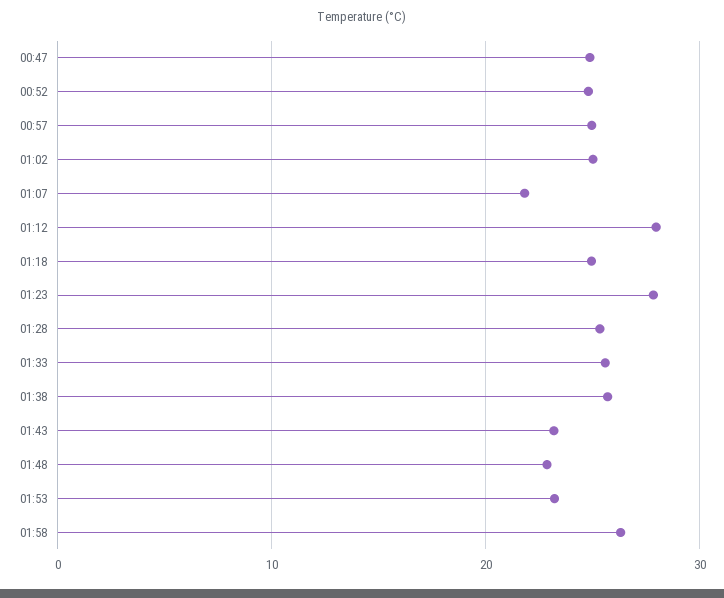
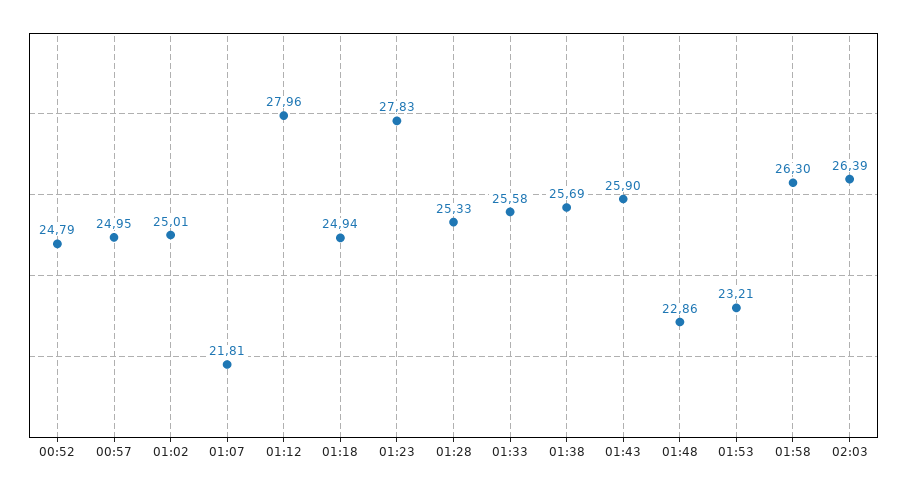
00:47: 25 -> none
01:43: 23 -> 25.9
02:03: none -> 26.39

